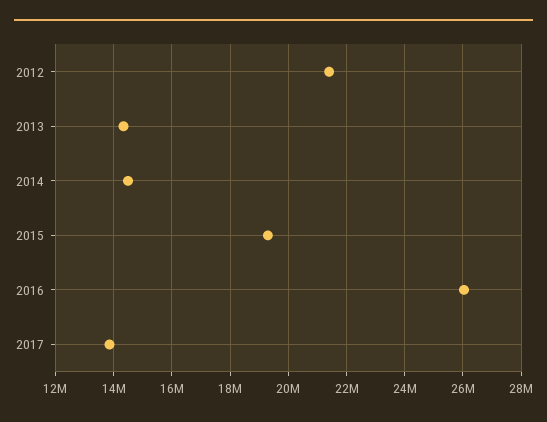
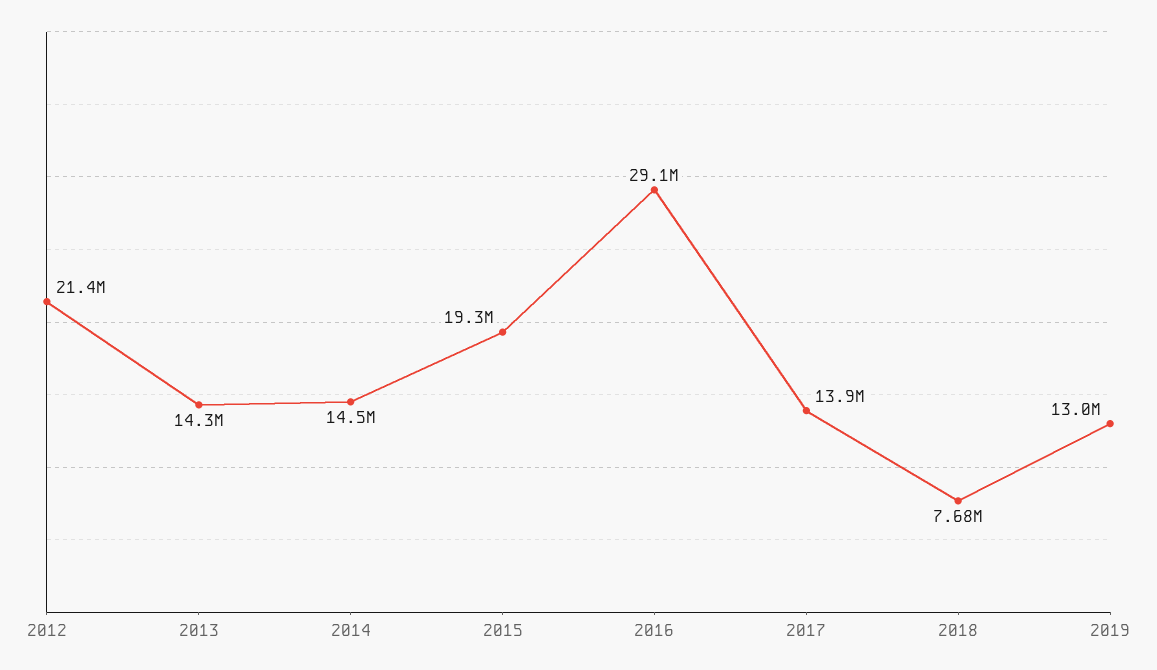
2016: 26000000 -> 29100000
2018: none -> 7680000
2019: none -> 13000000

